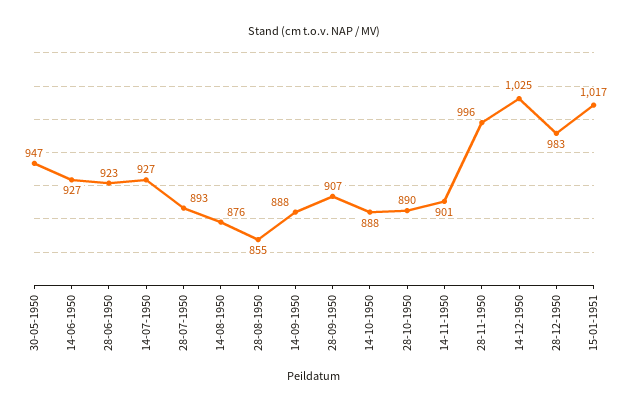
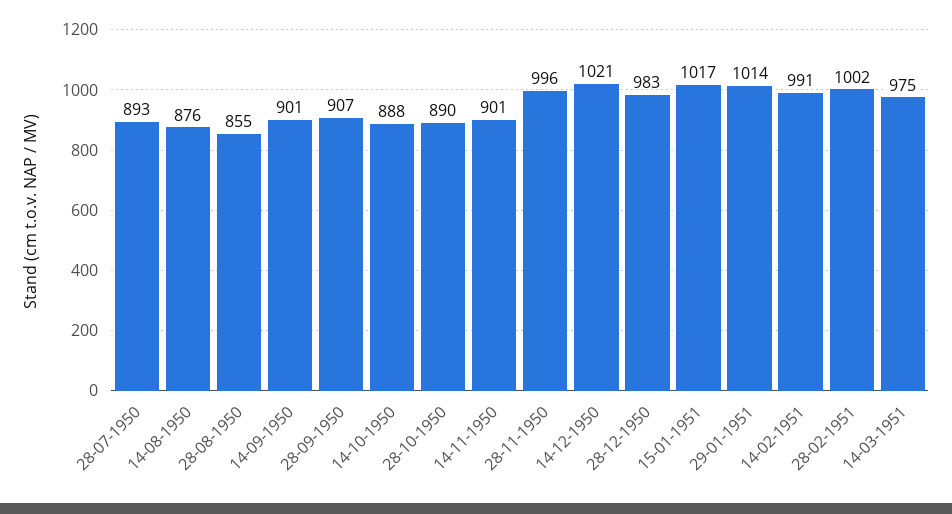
30-05-1950: 947 -> none
14-06-1950: 927 -> none
28-06-1950: 923 -> none
14-07-1950: 927 -> none
14-09-1950: 888 -> 901
14-12-1950: 1025 -> 1021
29-01-1951: none -> 1014
14-02-1951: none -> 991
28-02-1951: none -> 1002
14-03-1951: none -> 975

